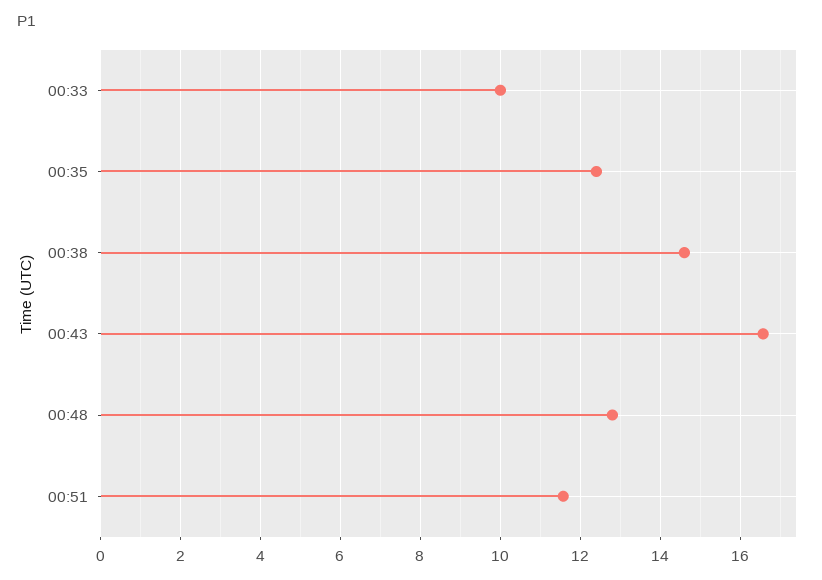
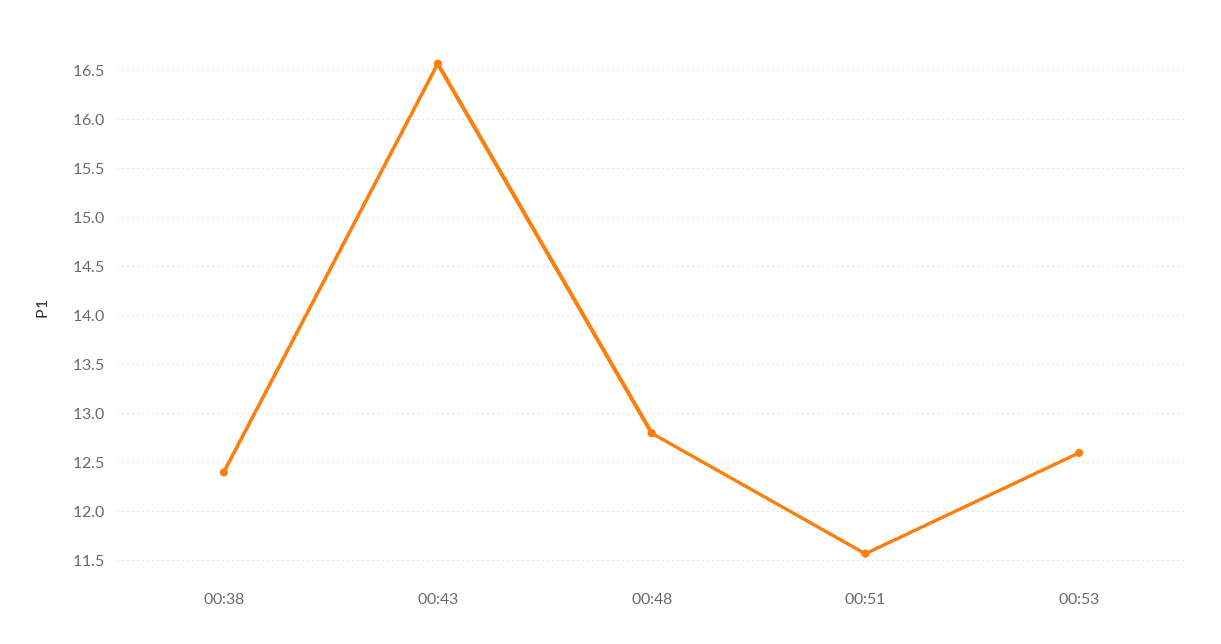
00:33: 10 -> none
00:35: 12.4 -> none
00:38: 14.6 -> 12.4
00:53: none -> 12.6

